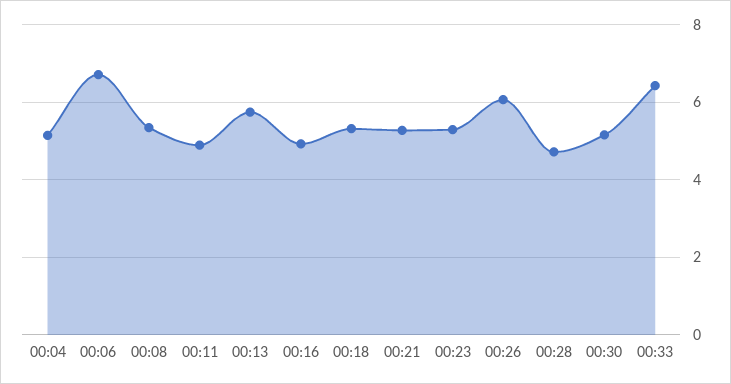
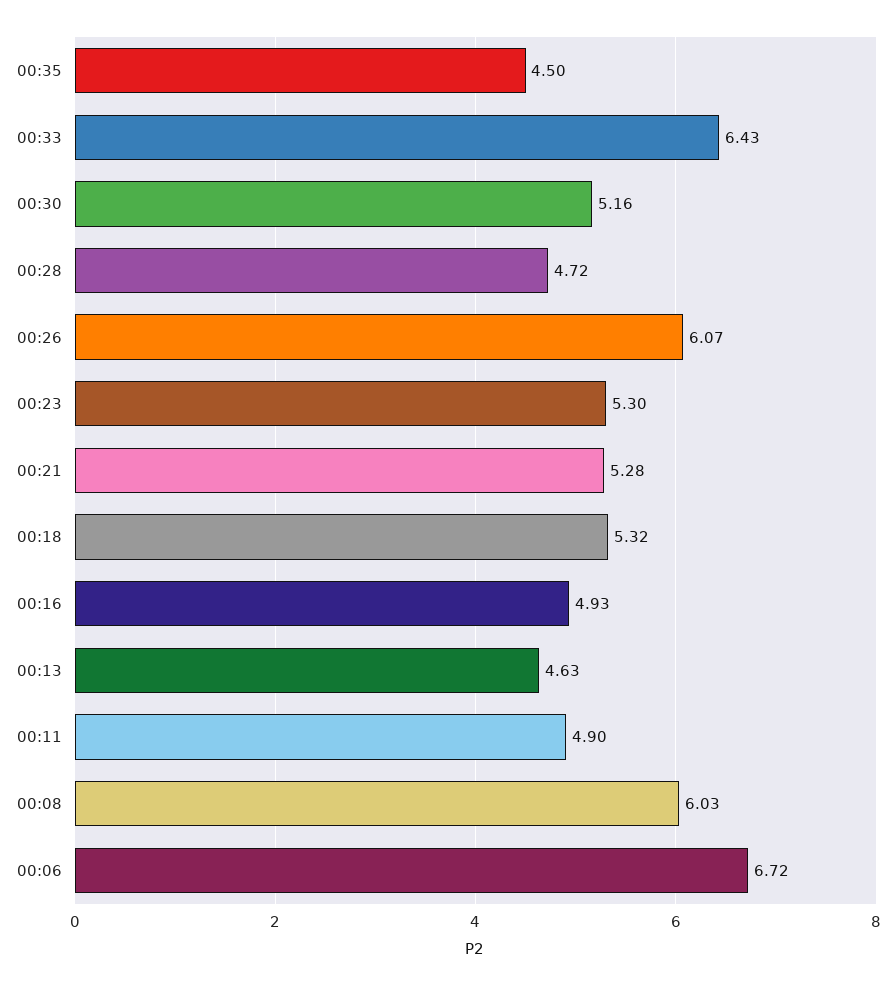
00:04: 5.2 -> none
00:08: 5.4 -> 6.03
00:13: 5.8 -> 4.63
00:35: none -> 4.5

